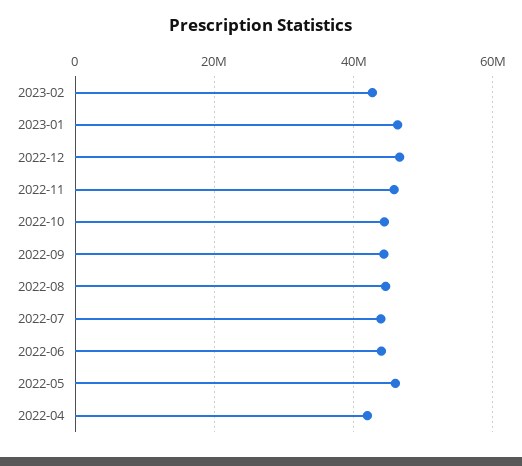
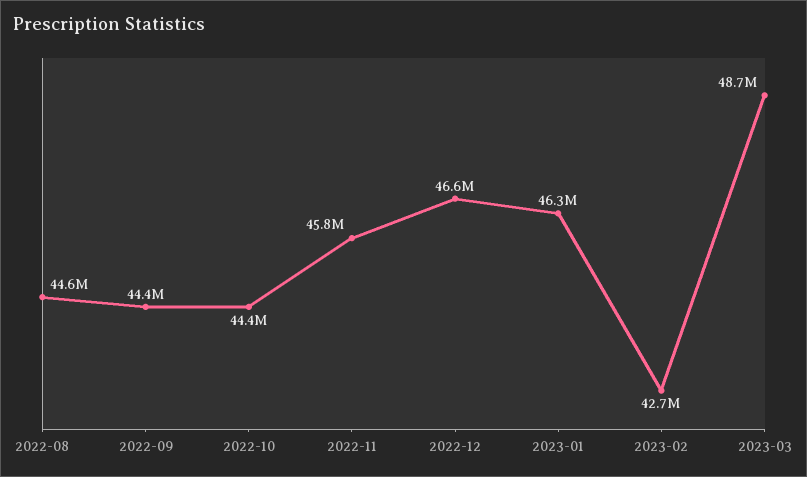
2022-07: 44000000 -> none
2022-06: 44000000 -> none
2022-05: 46000000 -> none
2022-04: 42000000 -> none
2023-03: none -> 48700000

